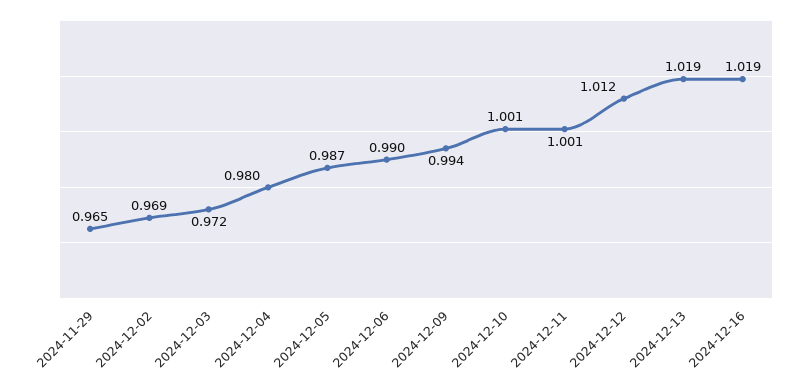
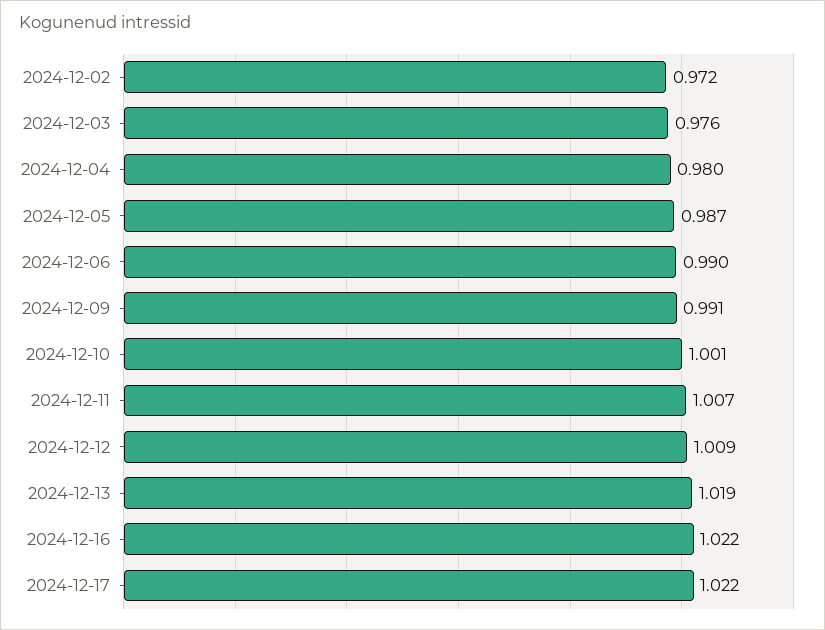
2024-11-29: 0.965 -> none
2024-12-02: 0.969 -> 0.972
2024-12-03: 0.972 -> 0.976
2024-12-09: 0.994 -> 0.991
2024-12-11: 1.001 -> 1.007
2024-12-12: 1.012 -> 1.009
2024-12-16: 1.019 -> 1.022
2024-12-17: none -> 1.022

